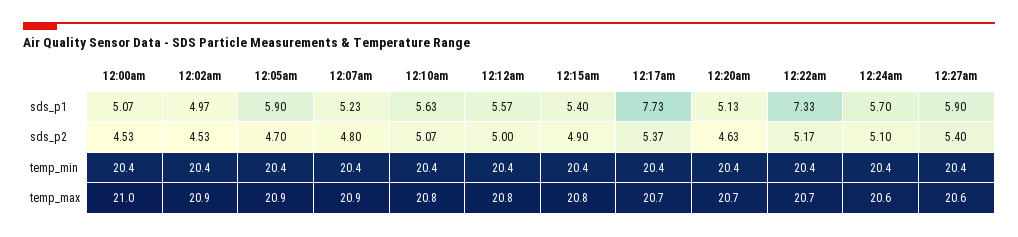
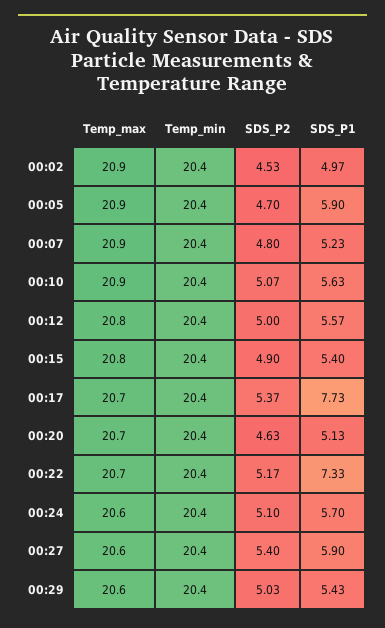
12:00am, sds_p1: 5.07 -> none
12:00am, sds_p2: 4.53 -> none
12:00am, temp_min: 20.4 -> none
12:00am, temp_max: 21 -> none
12:10am, temp_max: 20.8 -> 20.9
00:29, temp_max: none -> 20.6
00:29, temp_min: none -> 20.4
00:29, sds_p2: none -> 5.03
00:29, sds_p1: none -> 5.43

